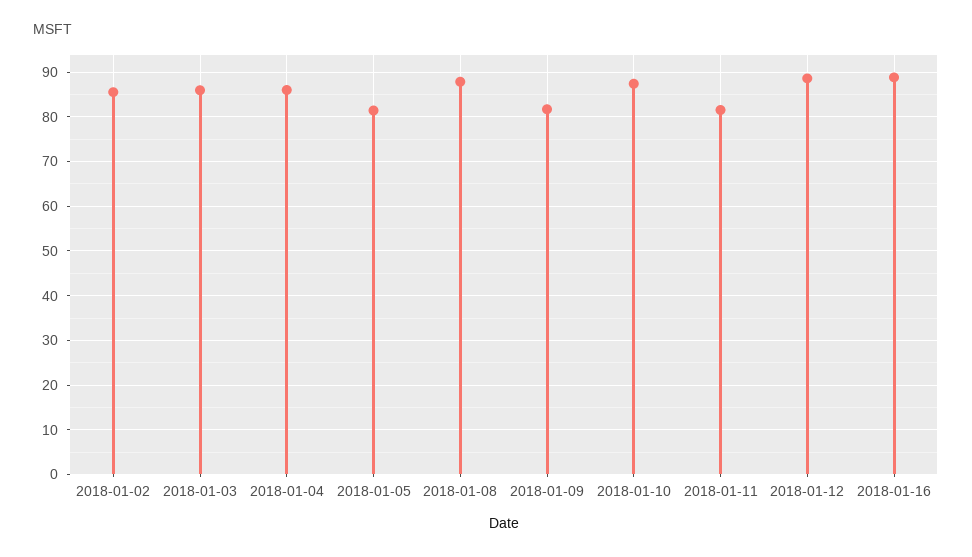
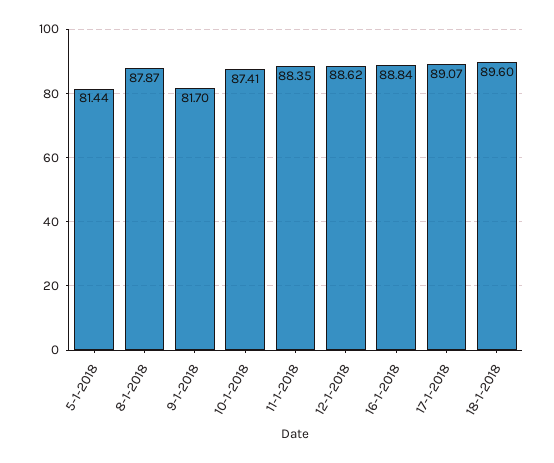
2018-01-02: 86 -> none
2018-01-03: 86 -> none
2018-01-04: 86 -> none
2018-01-11: 82 -> 88.35
17-1-2018: none -> 89.07
18-1-2018: none -> 89.6

